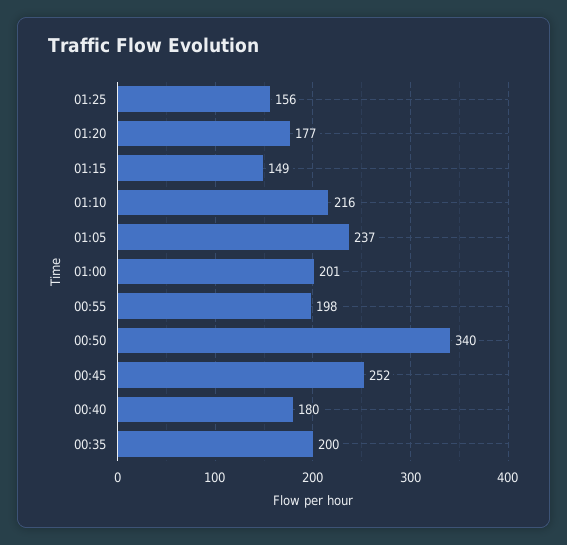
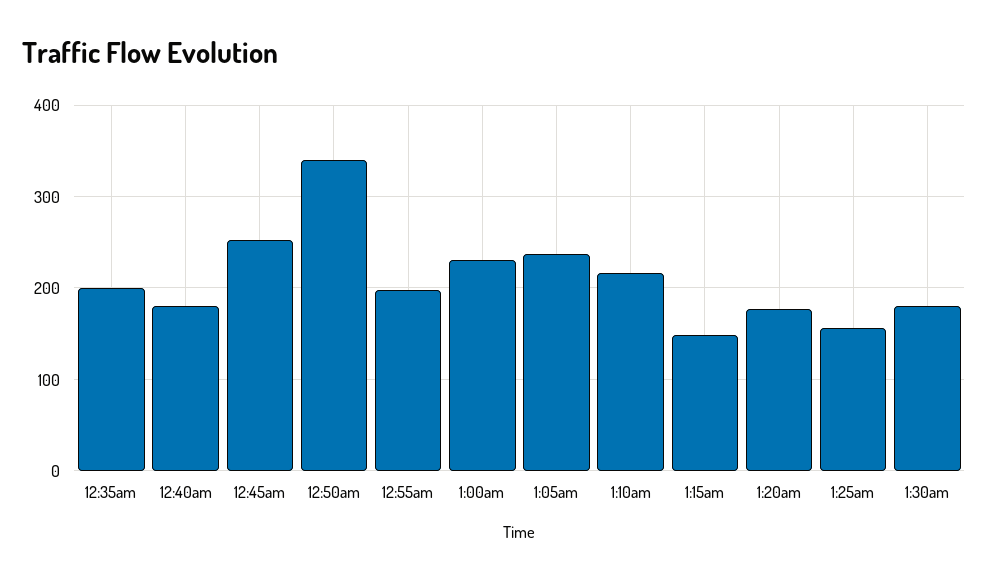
01:00: 201 -> 230
1:30am: none -> 180

